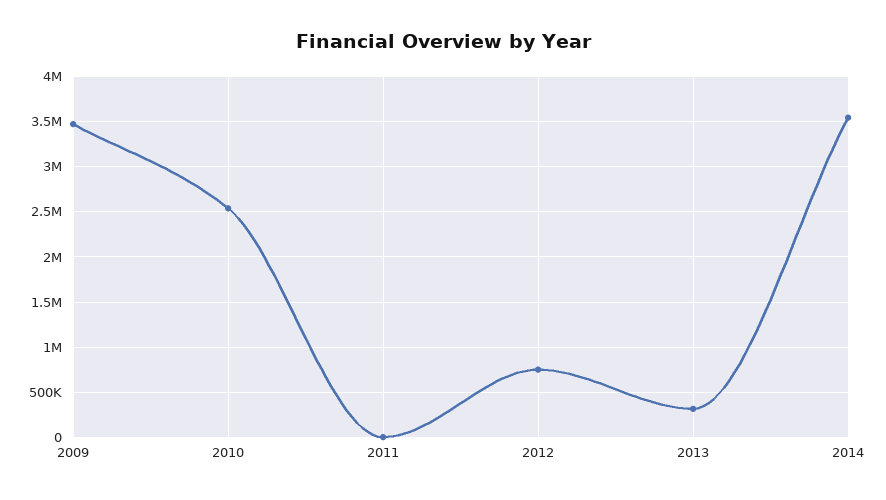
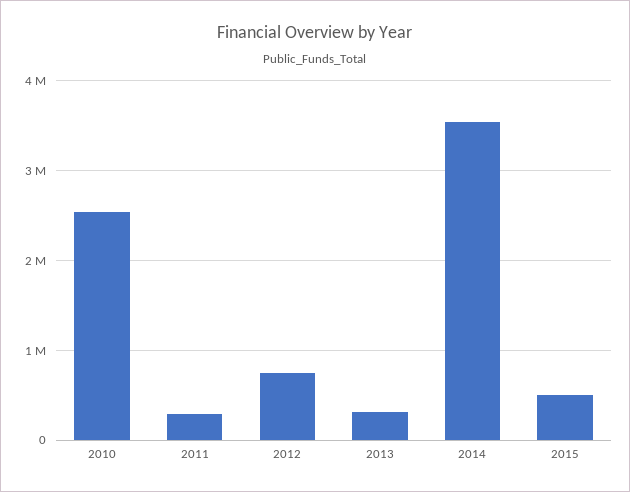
2009: 3500000 -> none
2011: 0 -> 300000
2015: none -> 500000

